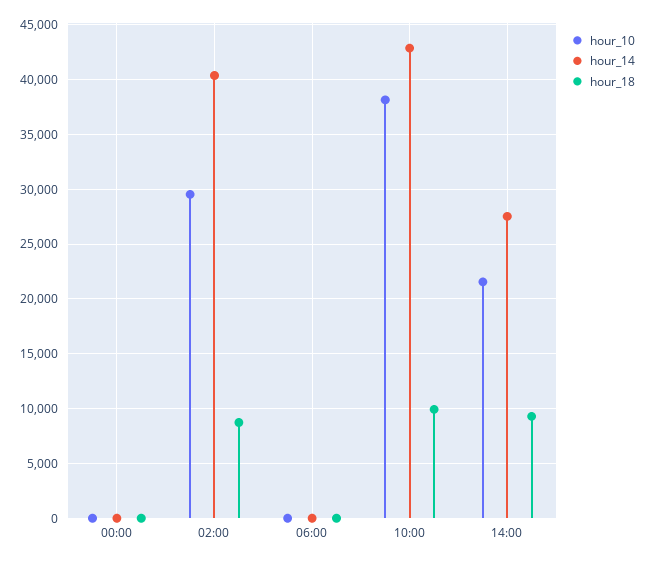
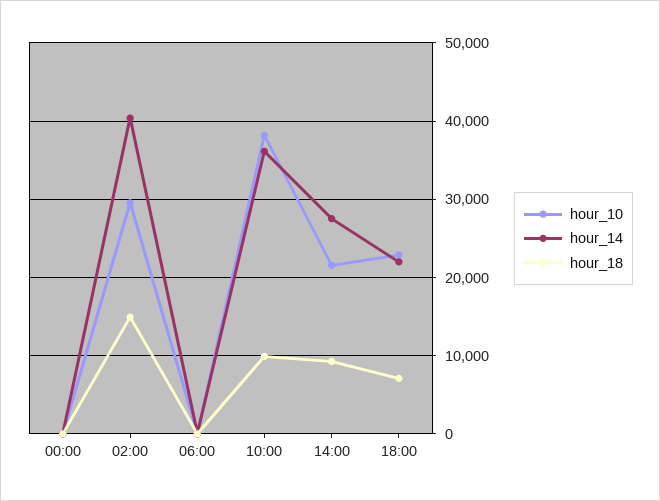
hour_18, 02:00: 9000 -> 15000
hour_14, 10:00: 43000 -> 36000
hour_10, 18:00: none -> 23000
hour_14, 18:00: none -> 22000
hour_18, 18:00: none -> 7000

